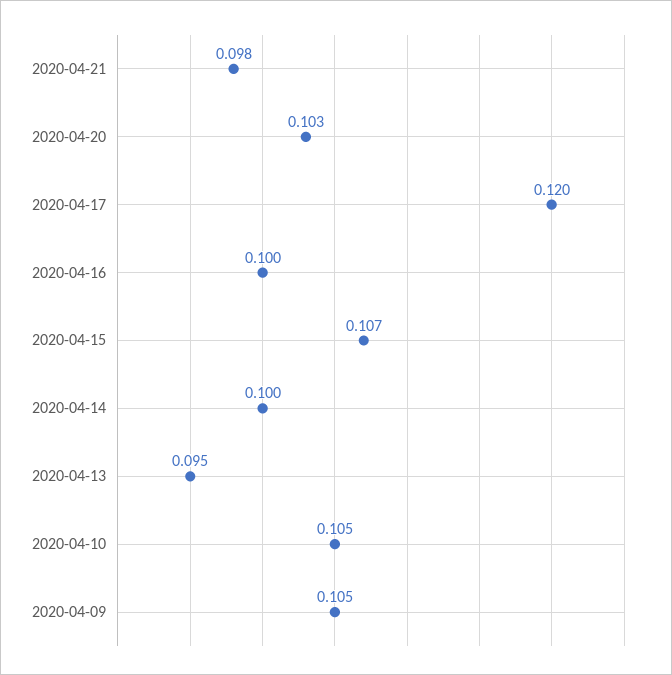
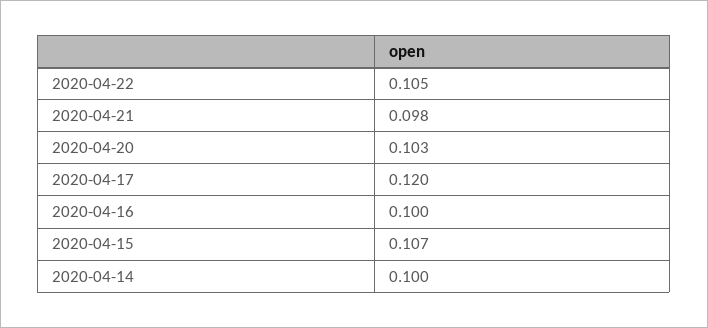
2020-04-13: 0.095 -> none
2020-04-10: 0.105 -> none
2020-04-09: 0.105 -> none
2020-04-22: none -> 0.105

